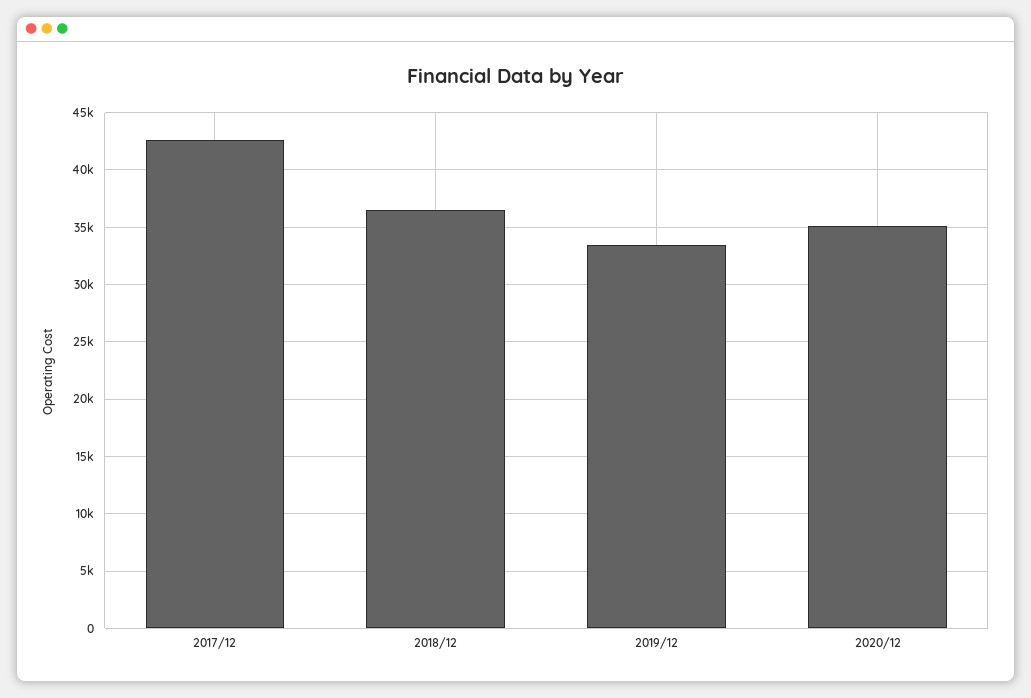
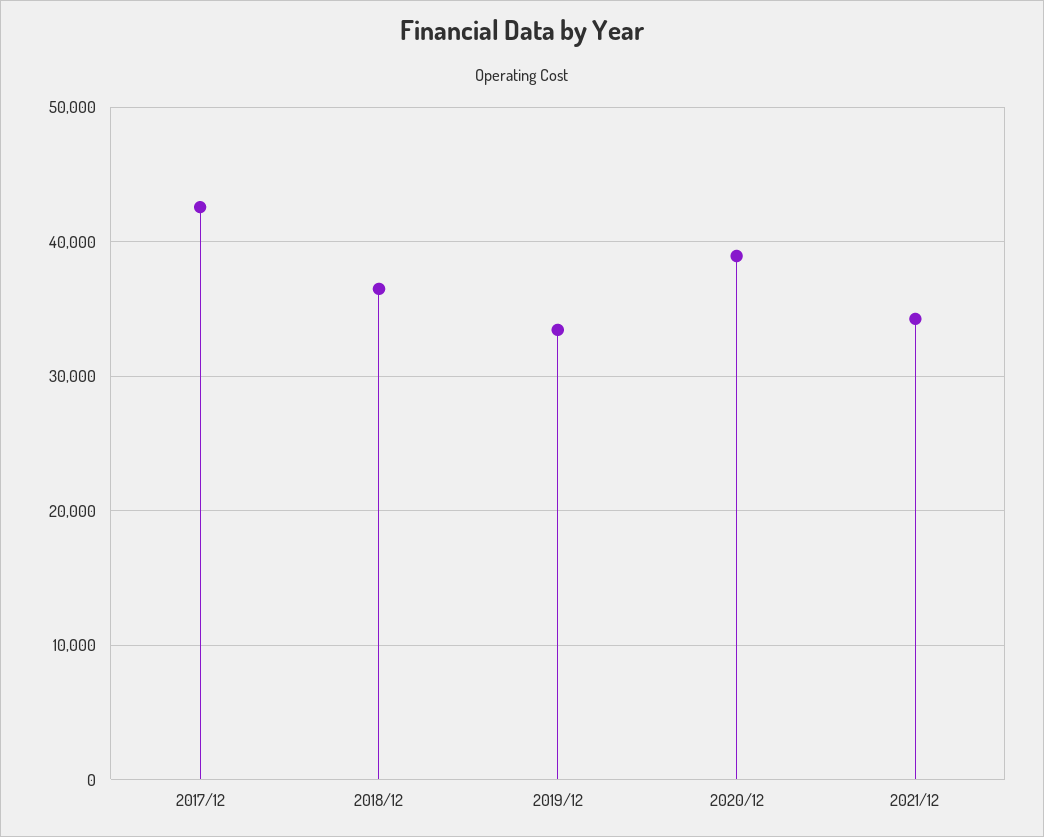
2020/12: 35000 -> 39000
2021/12: none -> 34000

